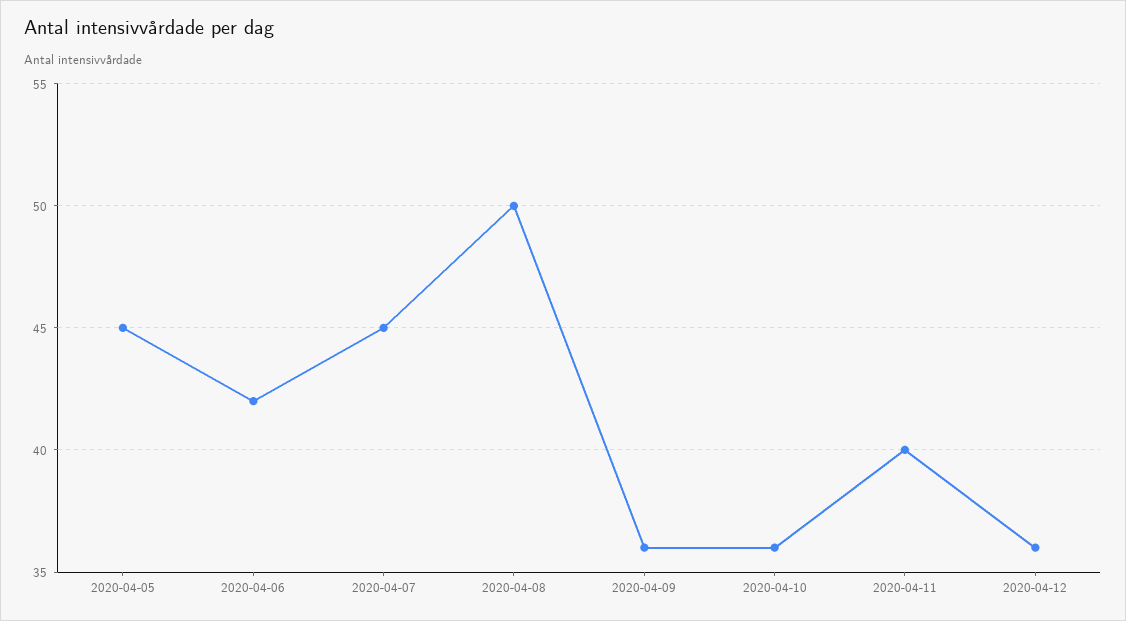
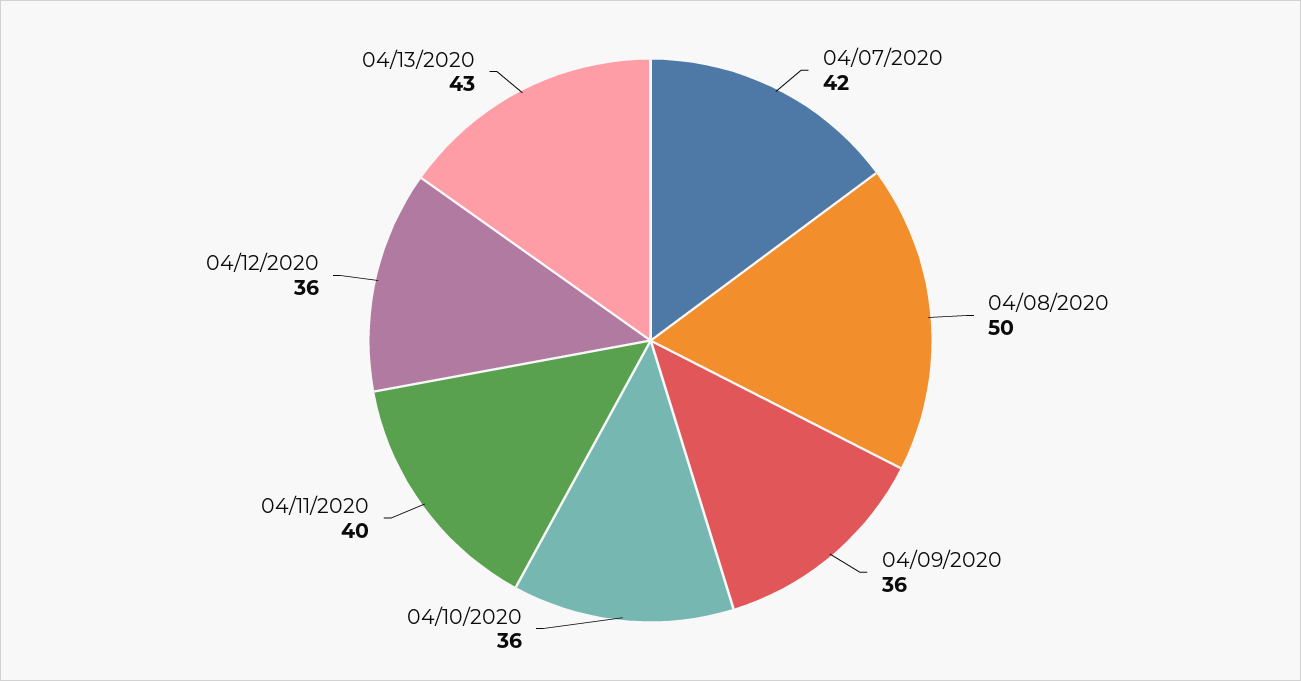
2020-04-05: 45 -> none
2020-04-06: 42 -> none
2020-04-07: 45 -> 42
04/13/2020: none -> 43

